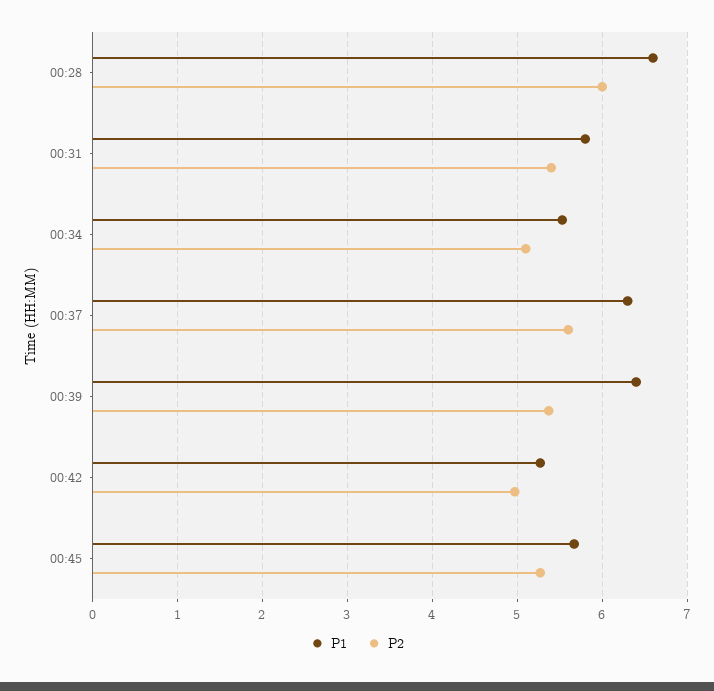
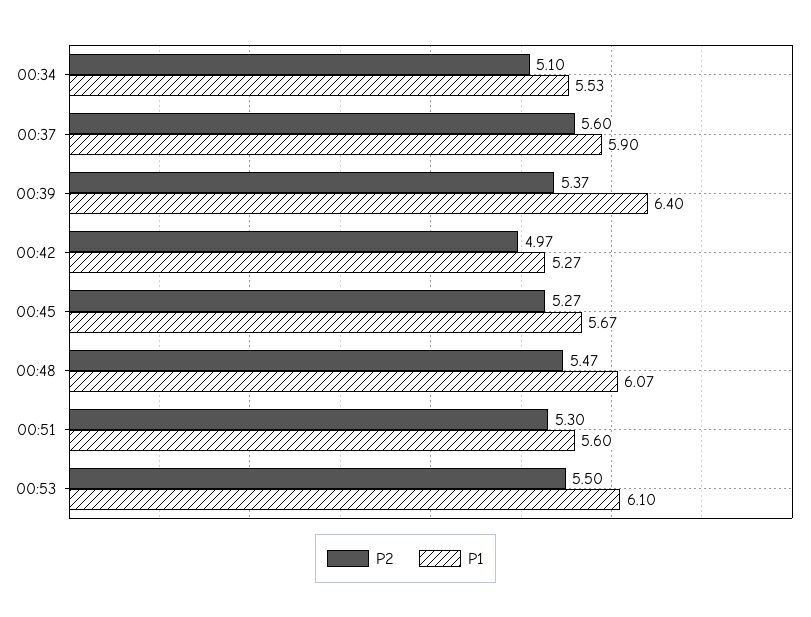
P1, 00:28: 6.6 -> none
P2, 00:28: 6 -> none
P1, 00:31: 5.8 -> none
P2, 00:31: 5.4 -> none
P1, 00:37: 6.3 -> 5.9
P2, 00:48: none -> 5.47
P1, 00:48: none -> 6.07
P2, 00:51: none -> 5.3
P1, 00:51: none -> 5.6
P2, 00:53: none -> 5.5
P1, 00:53: none -> 6.1

